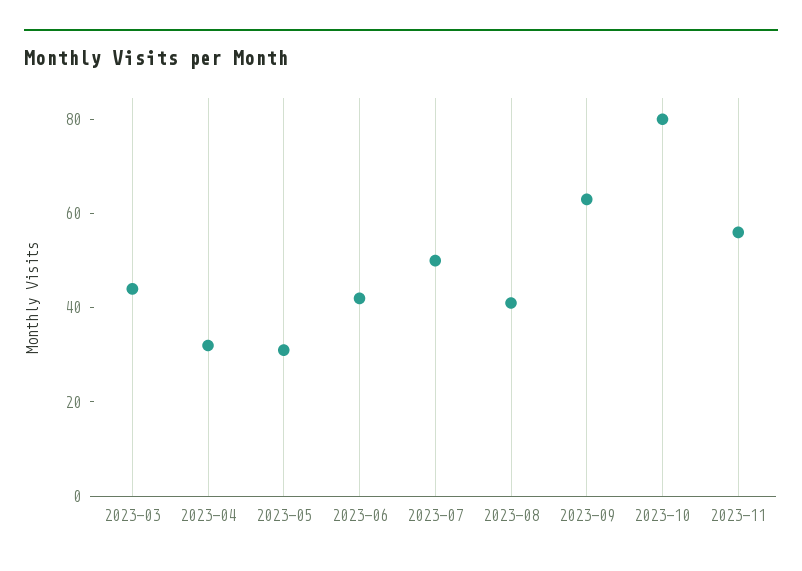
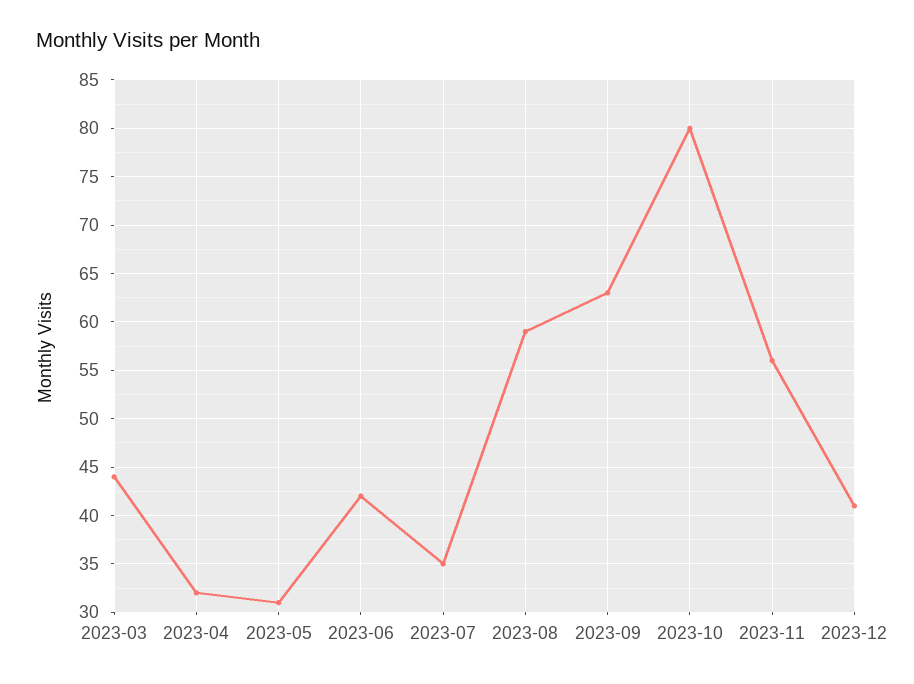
2023-07: 50 -> 35
2023-08: 40 -> 59
2023-12: none -> 41

